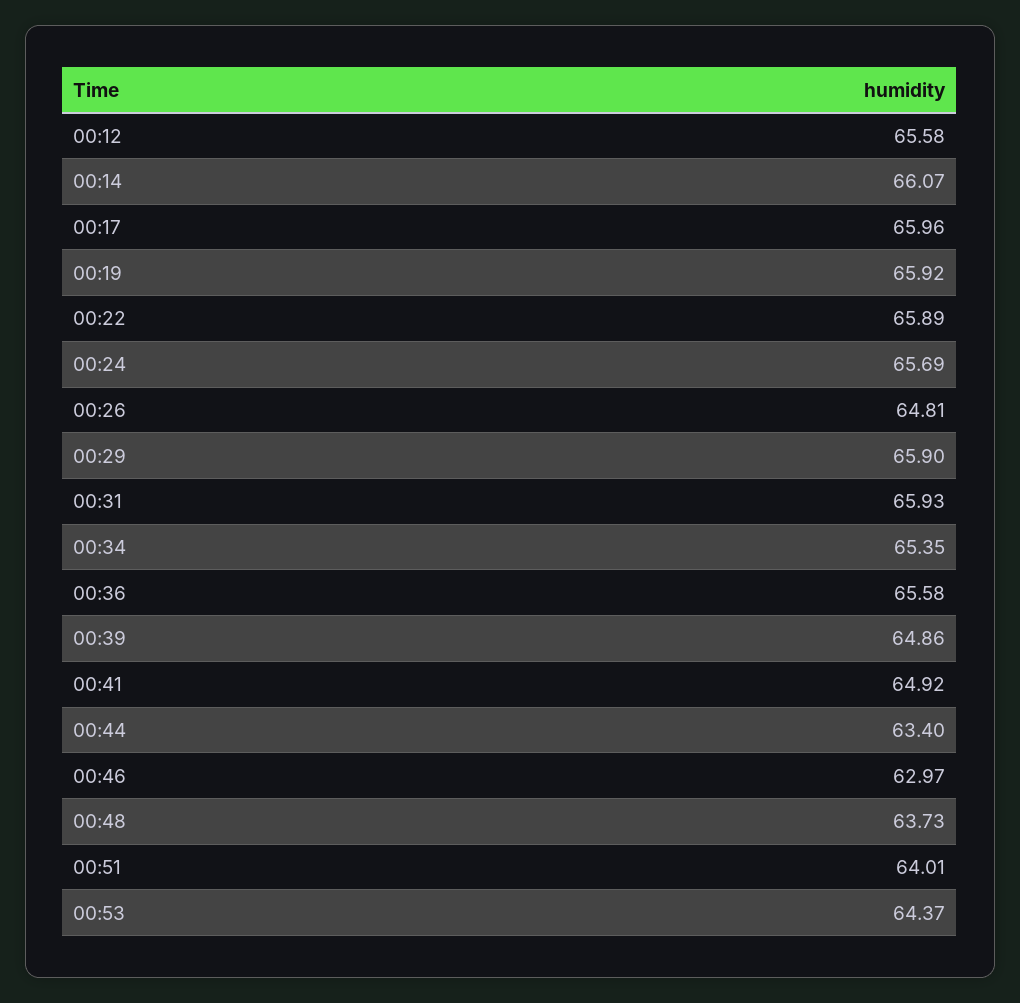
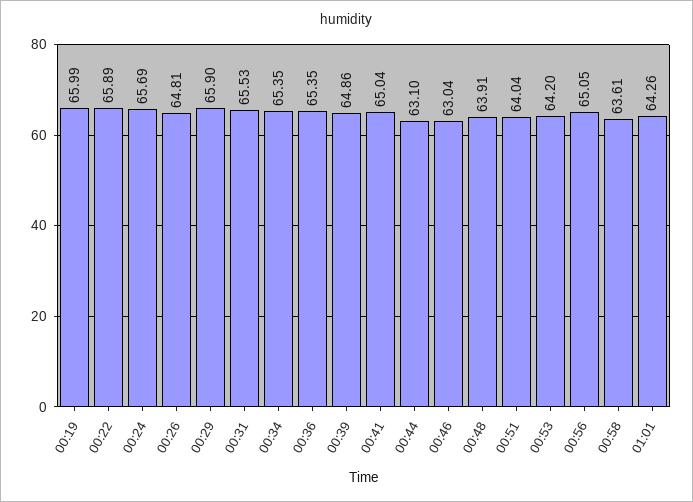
00:12: 65.58 -> none
00:14: 66.07 -> none
00:17: 65.96 -> none
00:19: 65.92 -> 65.99
00:31: 65.93 -> 65.53
00:36: 65.58 -> 65.35
00:41: 64.92 -> 65.04
00:44: 63.4 -> 63.1
00:46: 62.97 -> 63.04
00:48: 63.73 -> 63.91
00:51: 64.01 -> 64.04
00:53: 64.37 -> 64.2
00:56: none -> 65.05
00:58: none -> 63.61
01:01: none -> 64.26

